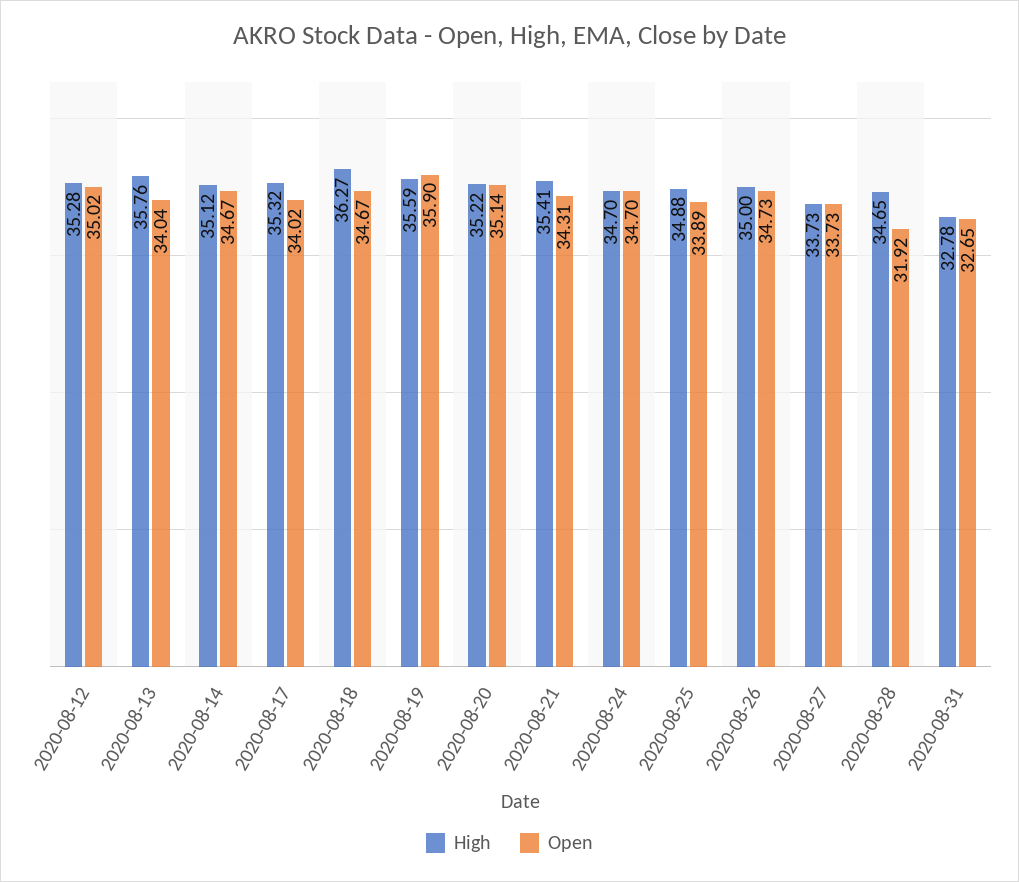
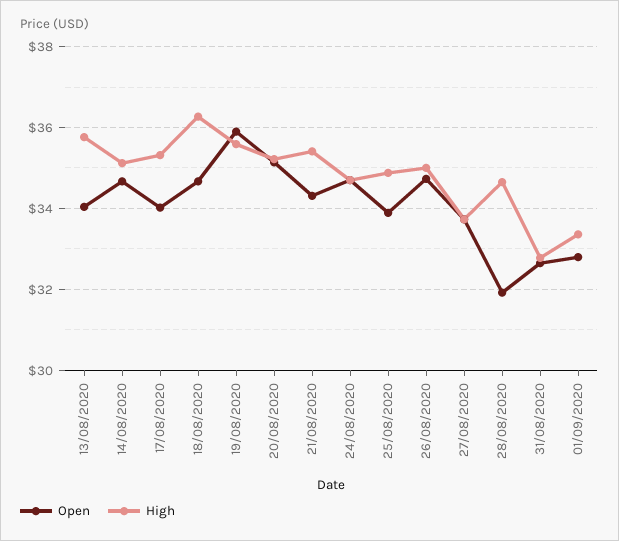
High, 2020-08-12: 35.28 -> none
Open, 2020-08-12: 35.02 -> none
Open, 01/09/2020: none -> 32.8
High, 01/09/2020: none -> 33.4

